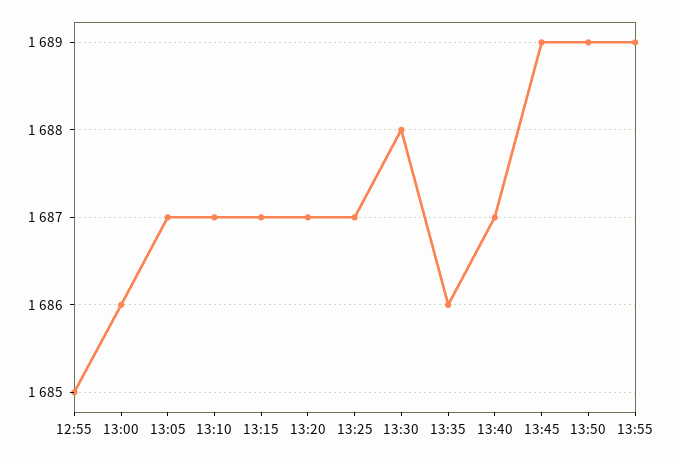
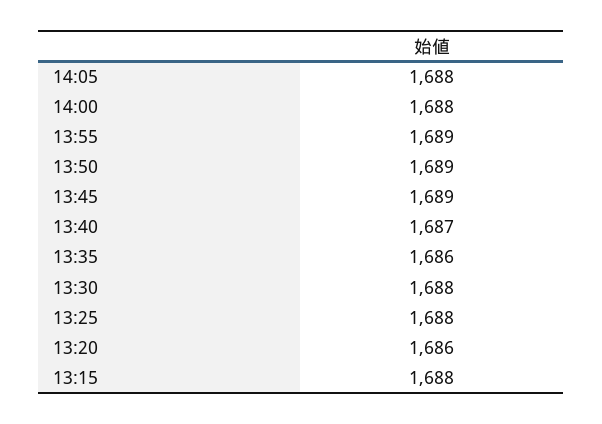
12:55: 1685 -> none
13:00: 1686 -> none
13:05: 1687 -> none
13:10: 1687 -> none
13:15: 1687 -> 1688
13:20: 1687 -> 1686
13:25: 1687 -> 1688
14:05: none -> 1688
14:00: none -> 1688

